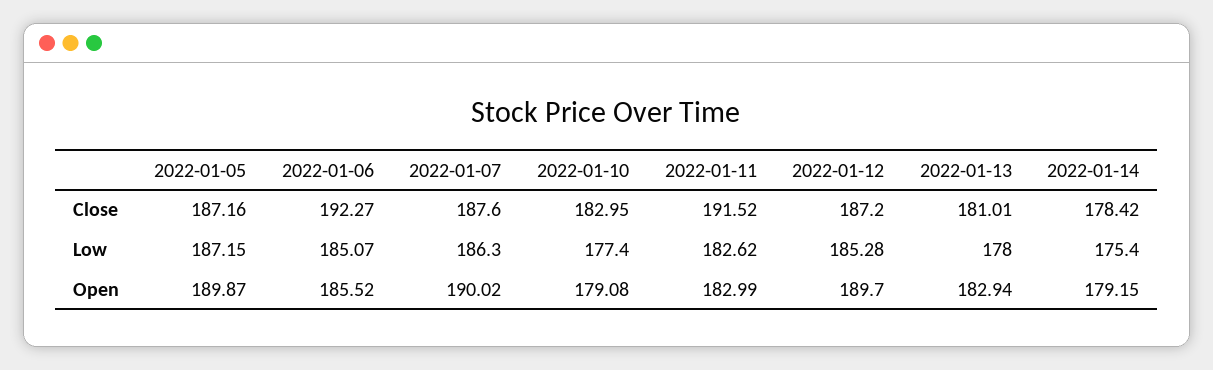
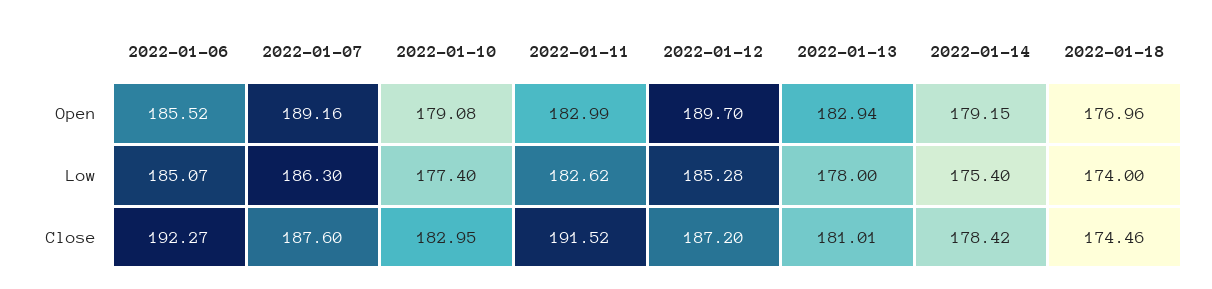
2022-01-05, Close: 187.16 -> none
2022-01-05, Low: 187.15 -> none
2022-01-05, Open: 189.87 -> none
2022-01-07, Open: 190.02 -> 189.16
2022-01-18, Open: none -> 176.96
2022-01-18, Low: none -> 174
2022-01-18, Close: none -> 174.46

